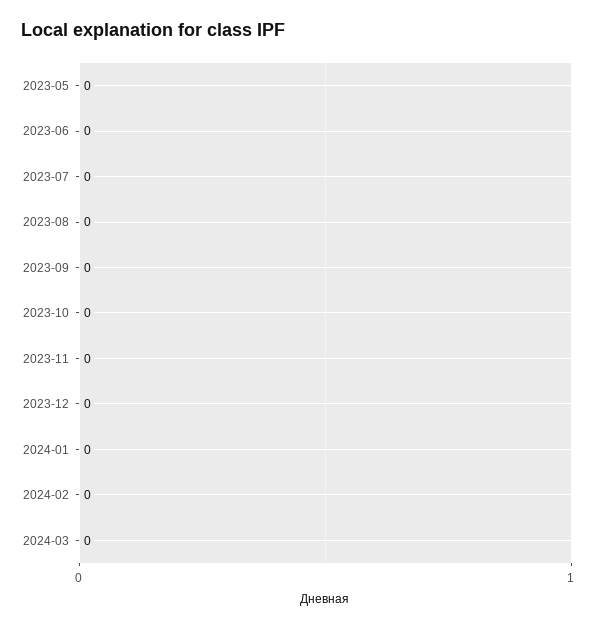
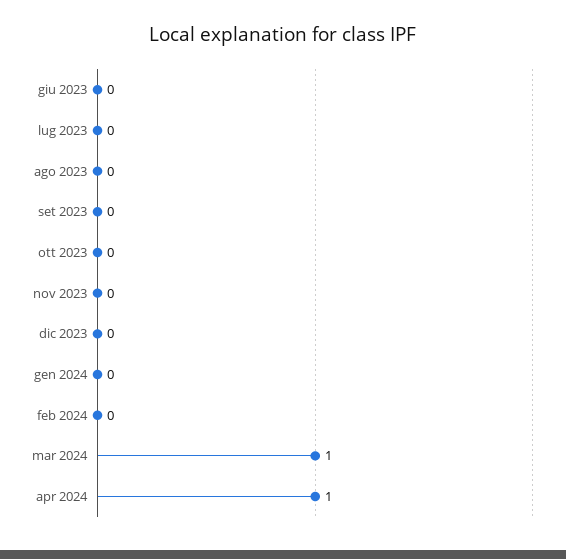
2023-05: 0 -> none
2024-03: 0 -> 1
apr 2024: none -> 1

